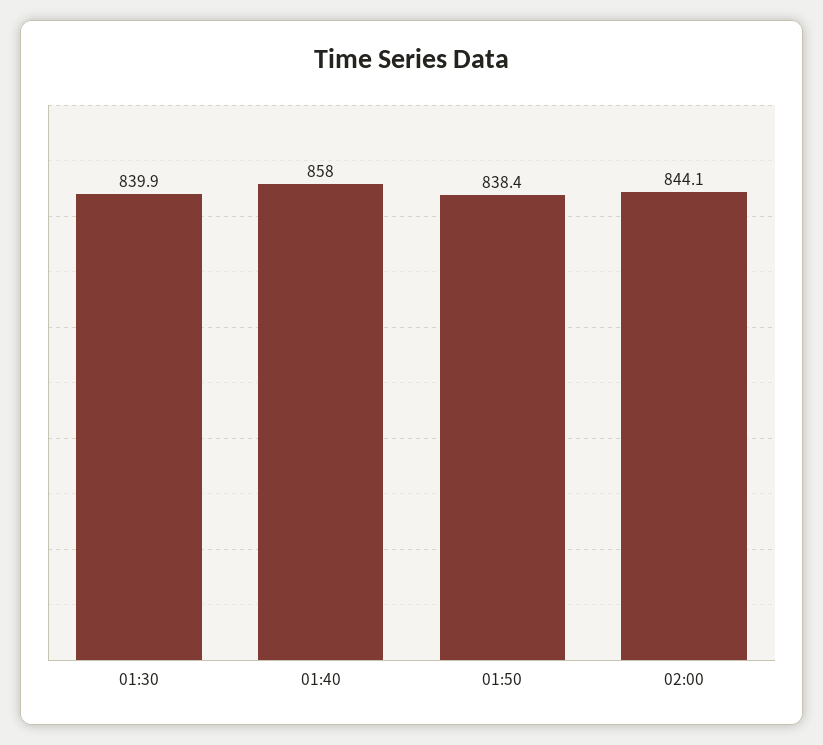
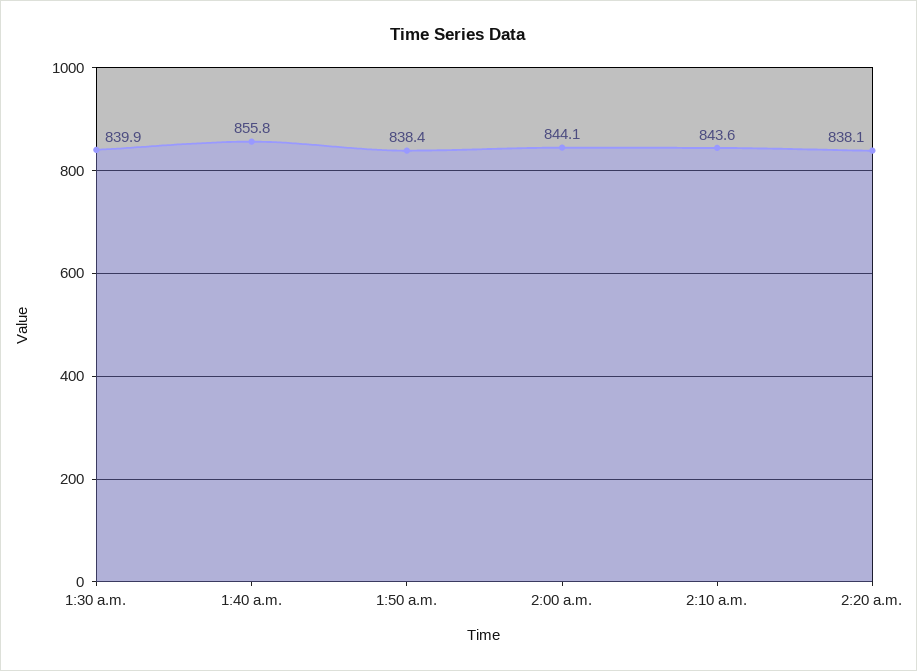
01:40: 858 -> 855.8
2:10 a.m.: none -> 843.6
2:20 a.m.: none -> 838.1

